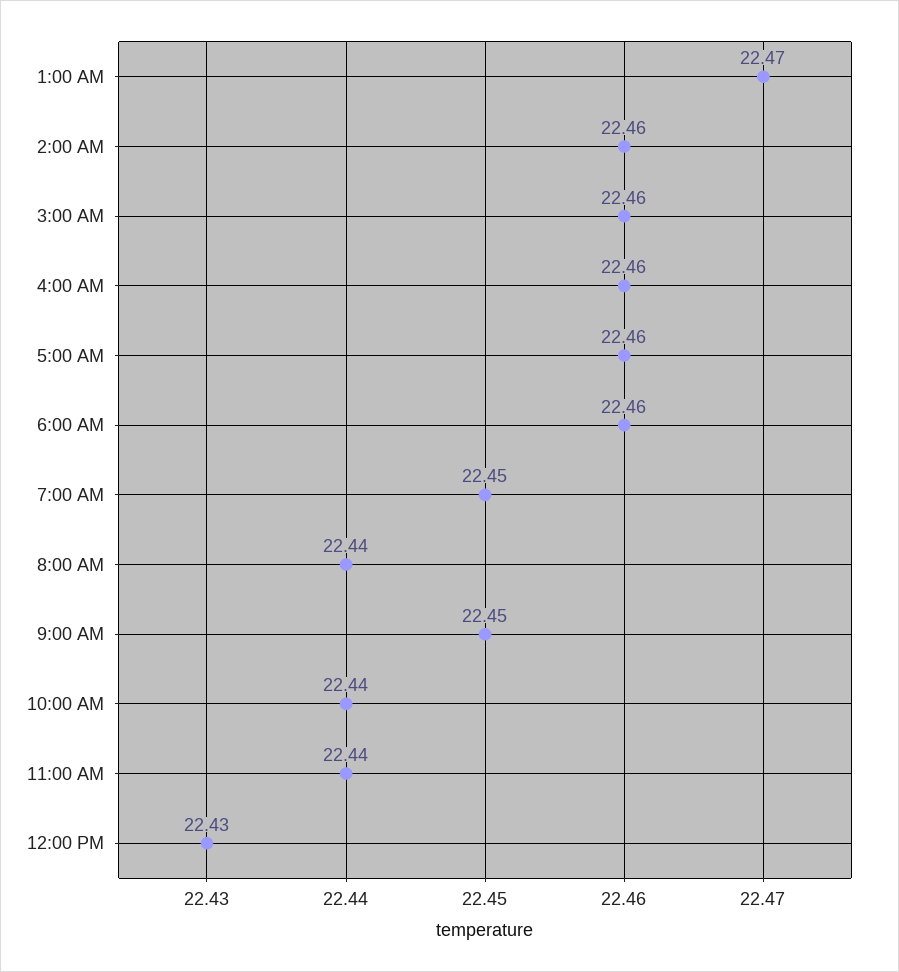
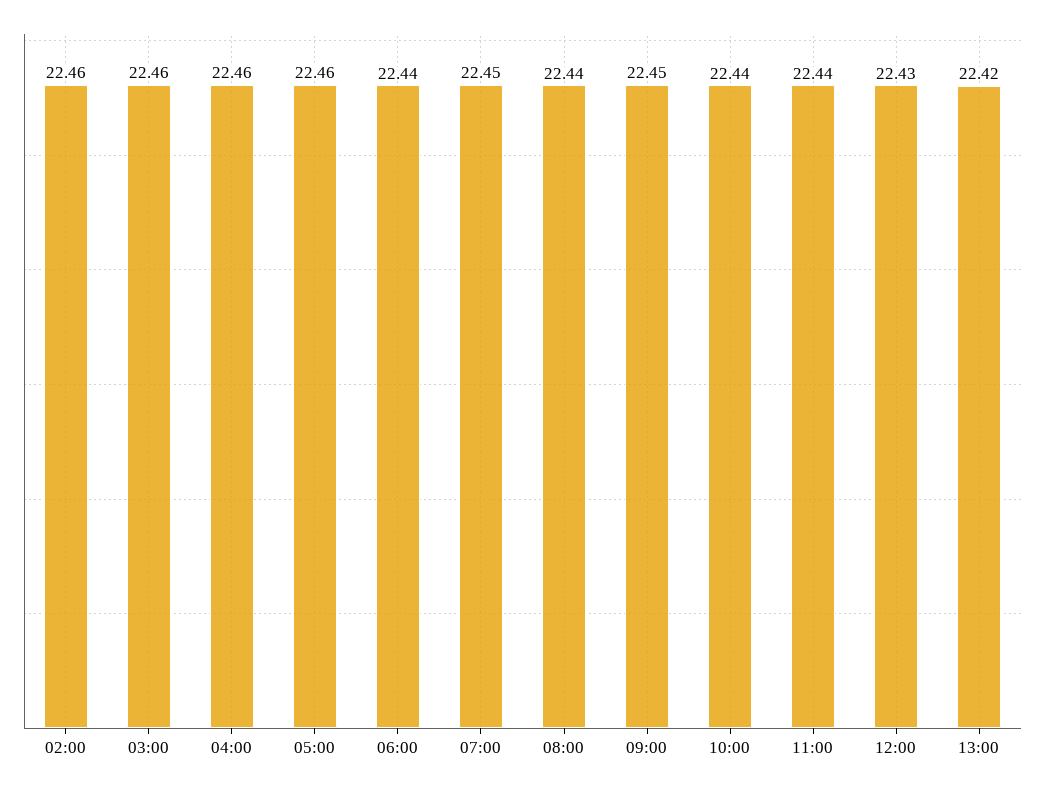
1:00 AM: 22.47 -> none
6:00 AM: 22.46 -> 22.44
13:00: none -> 22.42

